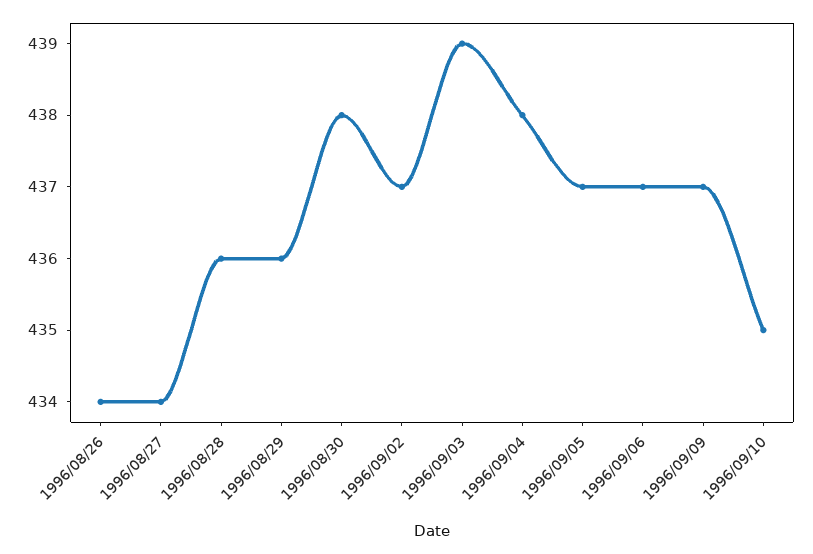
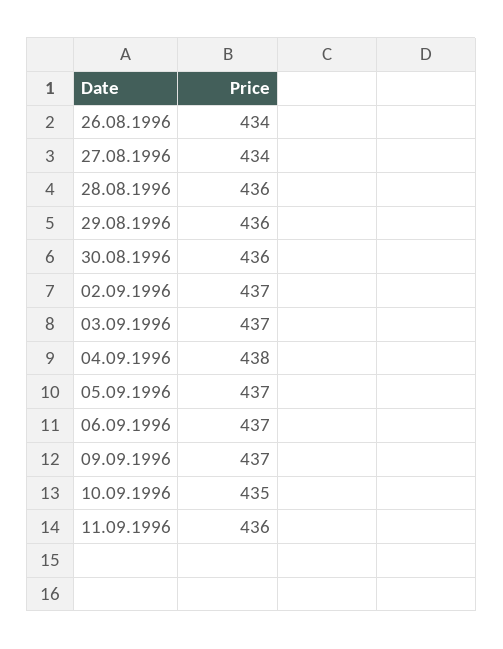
1996/08/30: 438 -> 436
1996/09/03: 439 -> 437
11.09.1996: none -> 436

